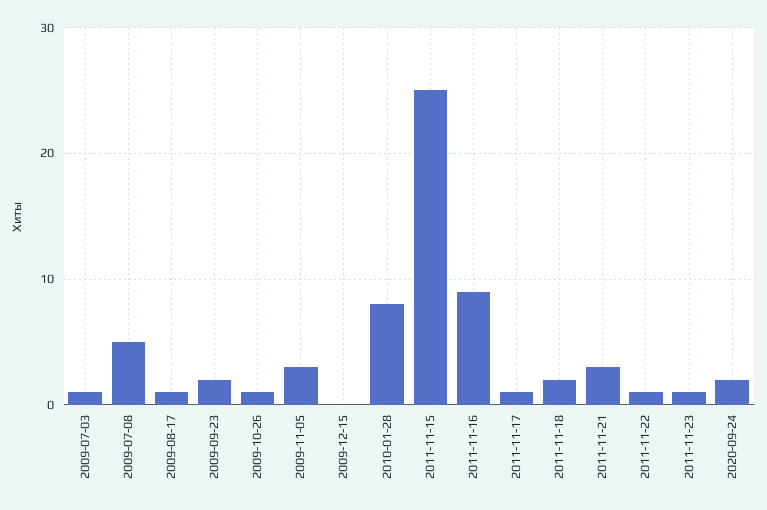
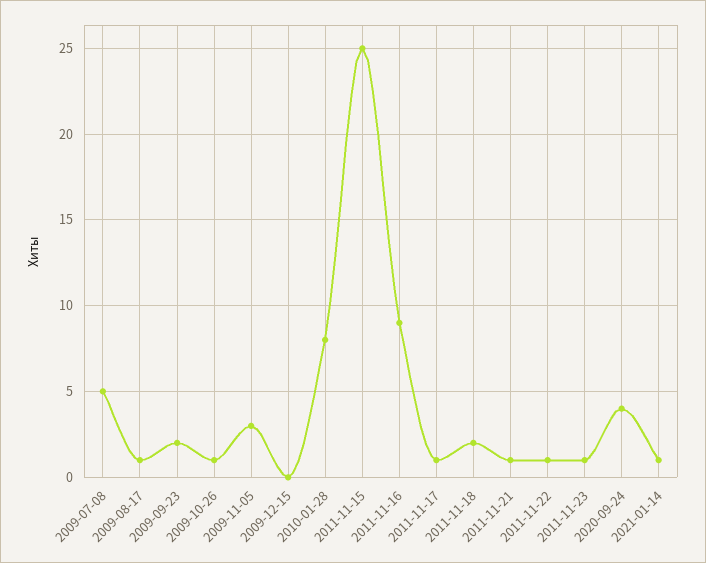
2009-07-03: 1 -> none
2011-11-21: 3 -> 1
2020-09-24: 2 -> 4
2021-01-14: none -> 1

